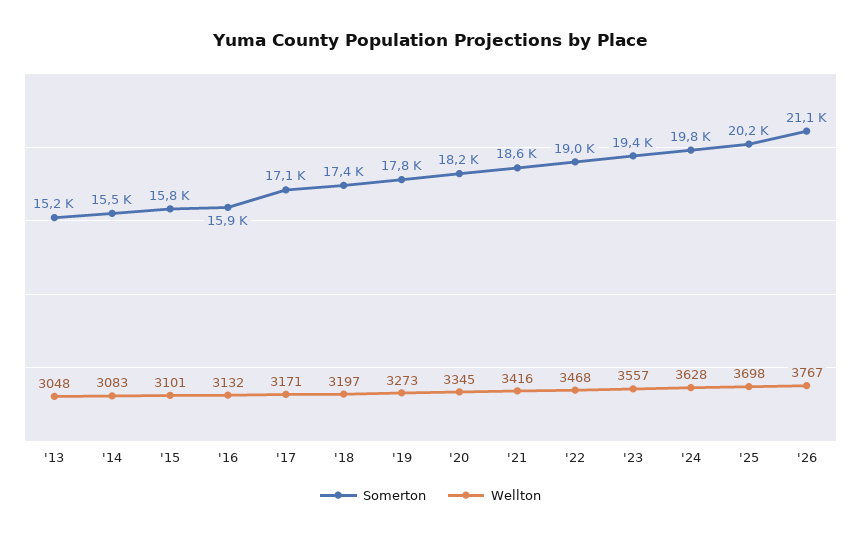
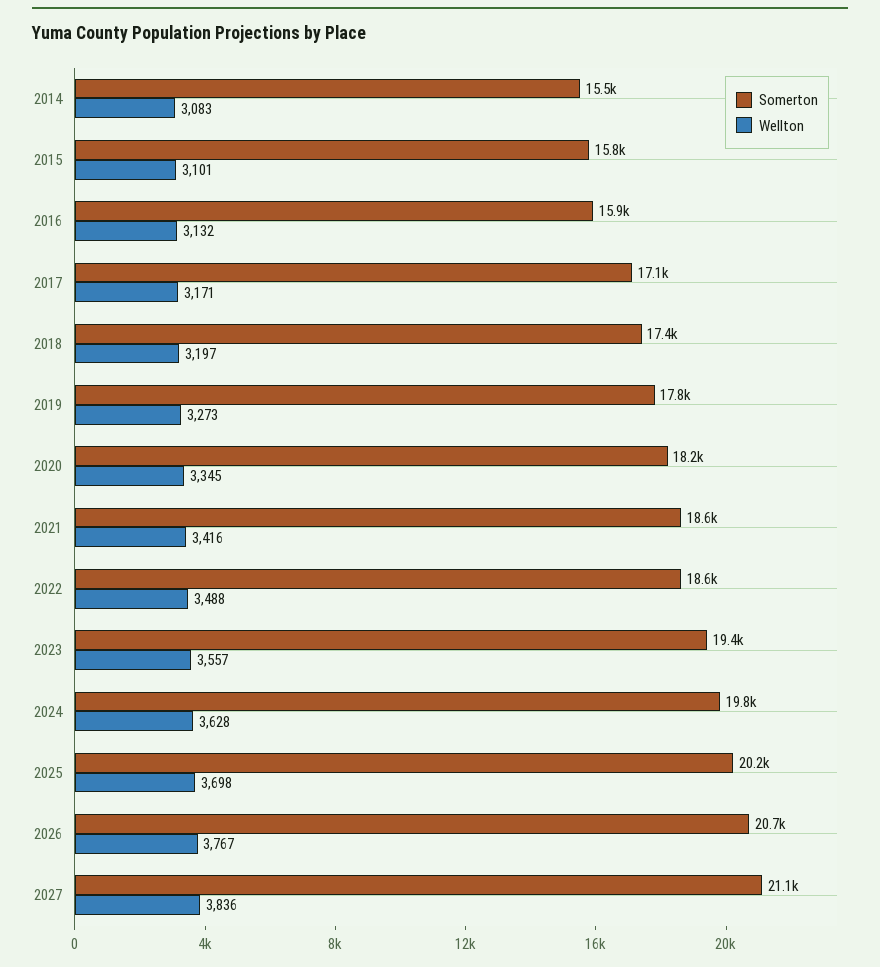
Somerton, '13: 15200 -> none
Wellton, '13: 3048 -> none
Somerton, '22: 19000 -> 18600
Wellton, '22: 3468 -> 3488
Somerton, '26: 21100 -> 20700
Somerton, 2027: none -> 21100
Wellton, 2027: none -> 3836

